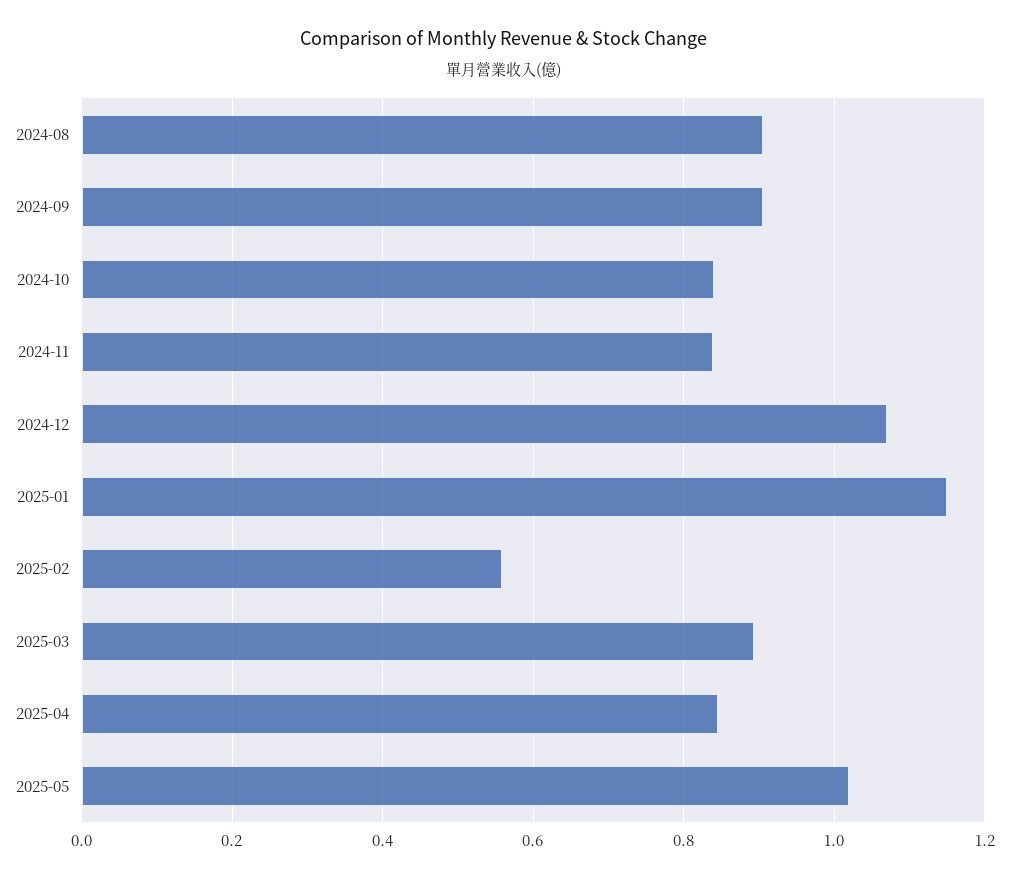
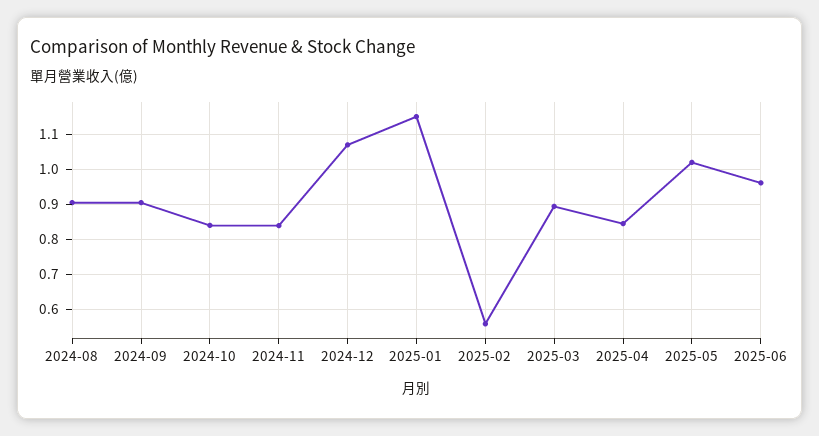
2025-06: none -> 0.96

